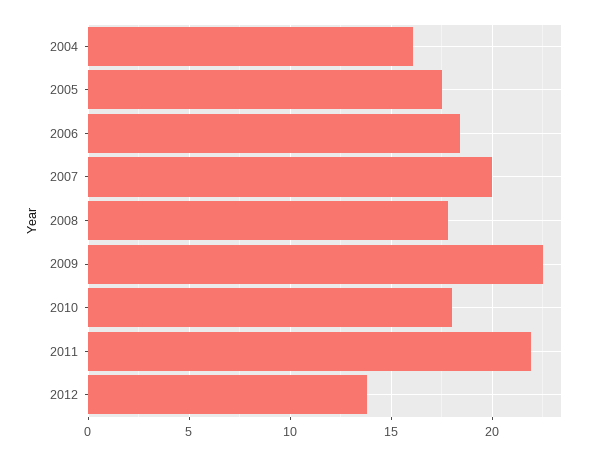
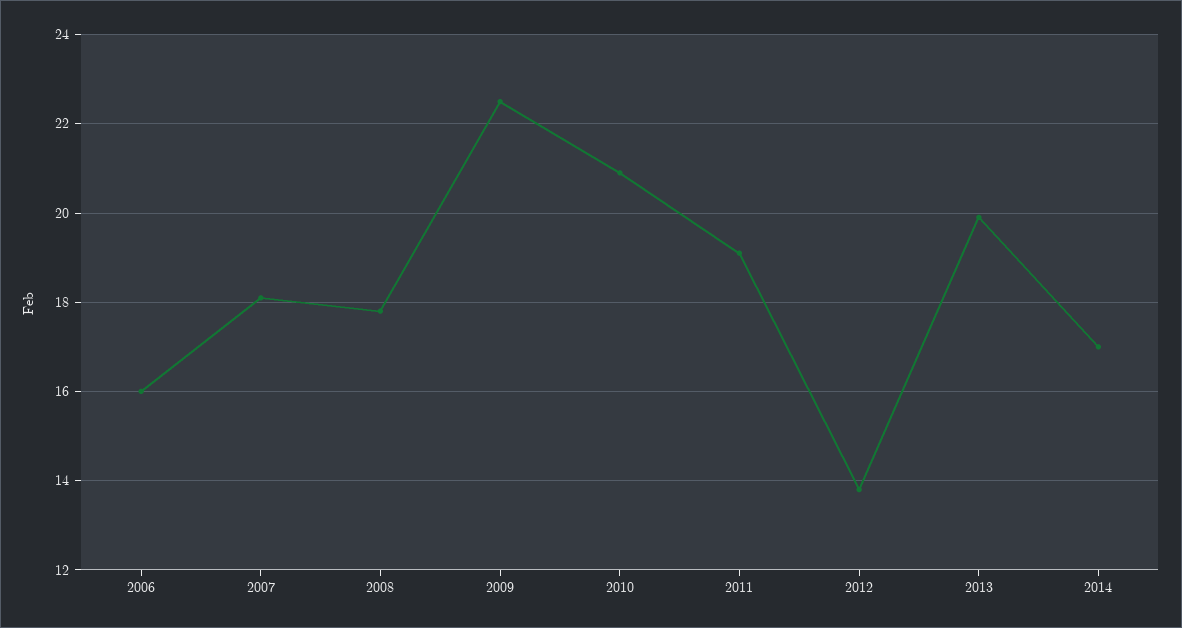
2004: 16 -> none
2005: 17.5 -> none
2006: 18.5 -> 16
2007: 20 -> 18
2010: 18 -> 21
2011: 22 -> 19
2013: none -> 20
2014: none -> 17

